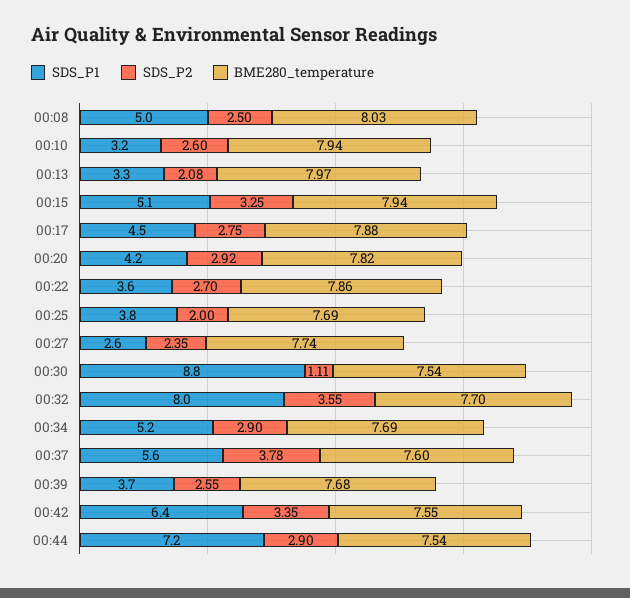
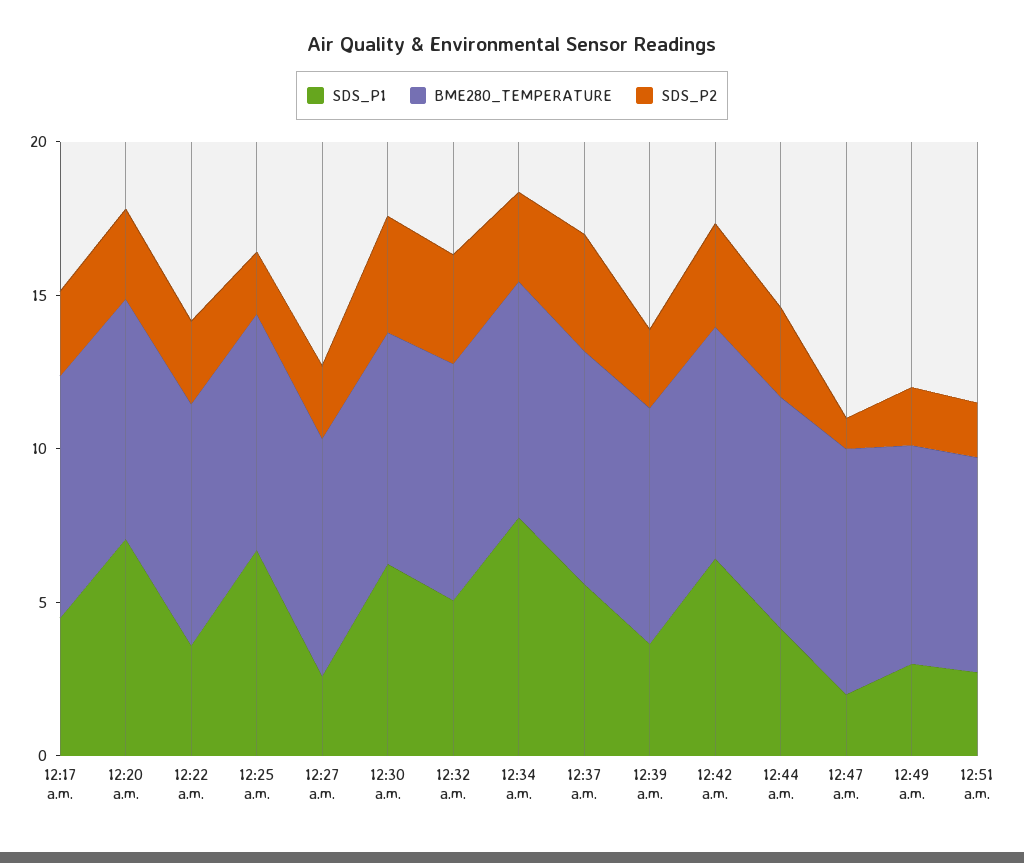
SDS_P1, 00:08: 5 -> none
SDS_P2, 00:08: 2.5 -> none
BME280_temperature, 00:08: 8.03 -> none
SDS_P1, 00:10: 3.2 -> none
SDS_P2, 00:10: 2.6 -> none
BME280_temperature, 00:10: 7.94 -> none
SDS_P1, 00:13: 3.3 -> none
SDS_P2, 00:13: 2.08 -> none
BME280_temperature, 00:13: 7.97 -> none
SDS_P1, 00:15: 5.1 -> none
SDS_P2, 00:15: 3.25 -> none
BME280_temperature, 00:15: 7.94 -> none
SDS_P1, 00:20: 4.2 -> 7
SDS_P1, 00:25: 3.8 -> 7
SDS_P1, 00:30: 8.8 -> 6
SDS_P2, 00:30: 1.11 -> 4
SDS_P1, 00:32: 8 -> 5
SDS_P1, 00:34: 5.2 -> 8
SDS_P1, 00:44: 7.2 -> 4
SDS_P1, 12:47 a.m.: none -> 2
BME280_temperature, 12:47 a.m.: none -> 8
SDS_P2, 12:47 a.m.: none -> 1
SDS_P1, 12:49 a.m.: none -> 3
BME280_temperature, 12:49 a.m.: none -> 7
SDS_P2, 12:49 a.m.: none -> 2
SDS_P1, 12:51 a.m.: none -> 3
BME280_temperature, 12:51 a.m.: none -> 7
SDS_P2, 12:51 a.m.: none -> 2

